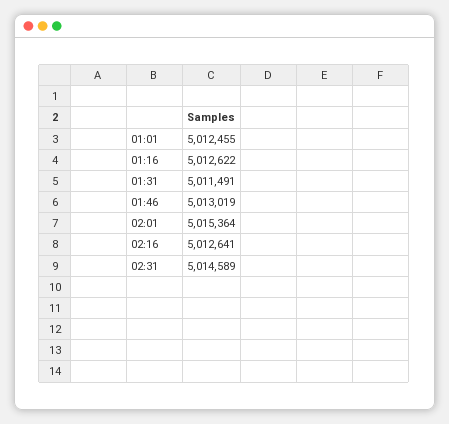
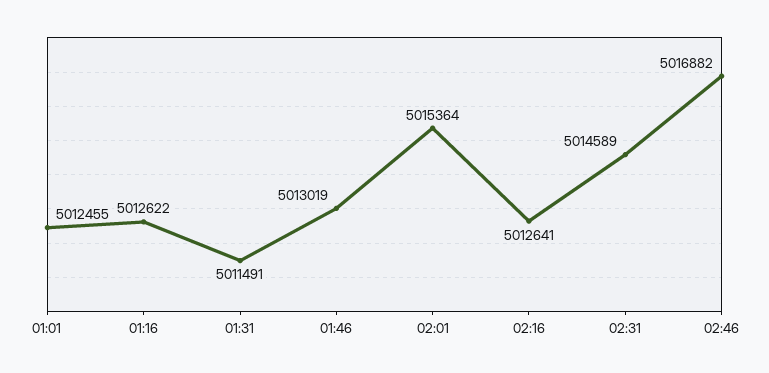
02:46: none -> 5016882

